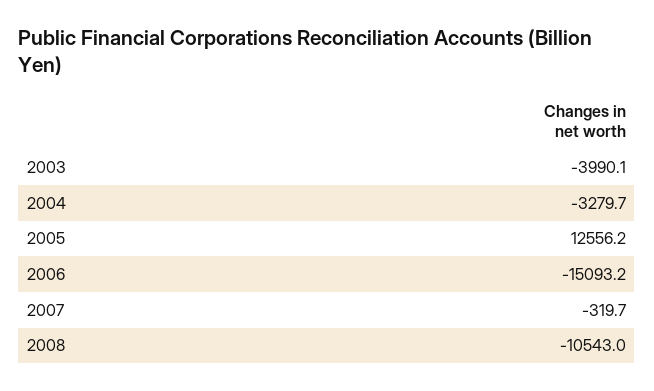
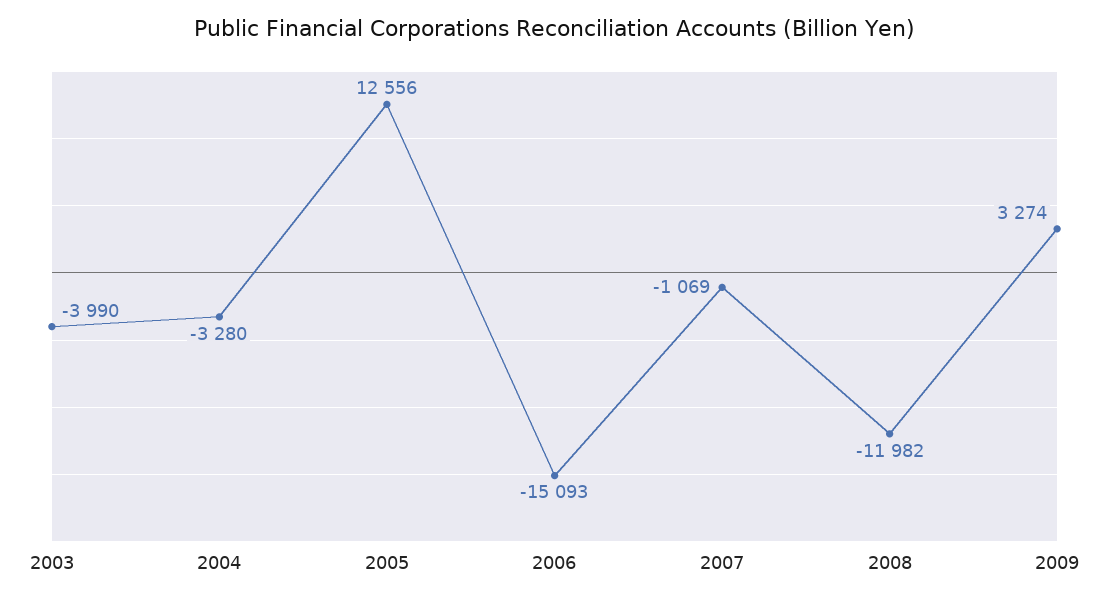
2007: -319.7 -> -1069
2008: -10543 -> -11982
2009: none -> 3274

